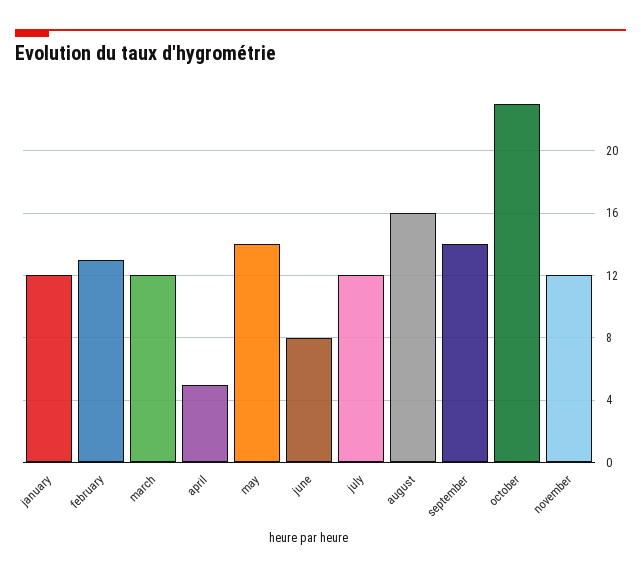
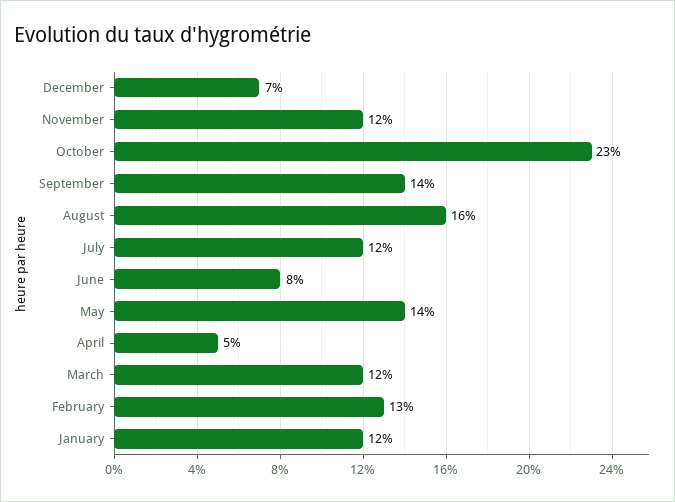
December: none -> 7

